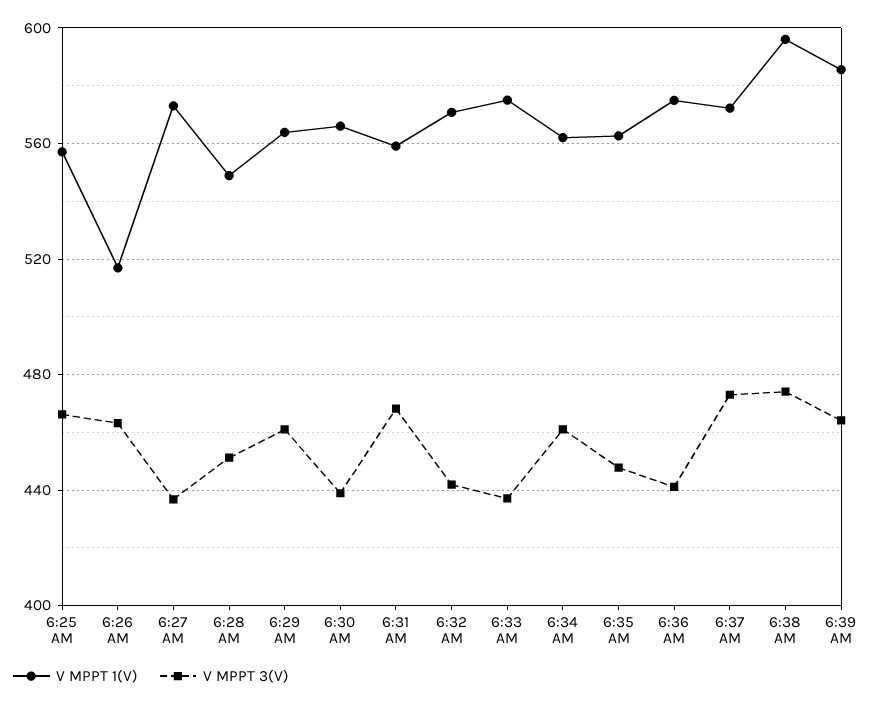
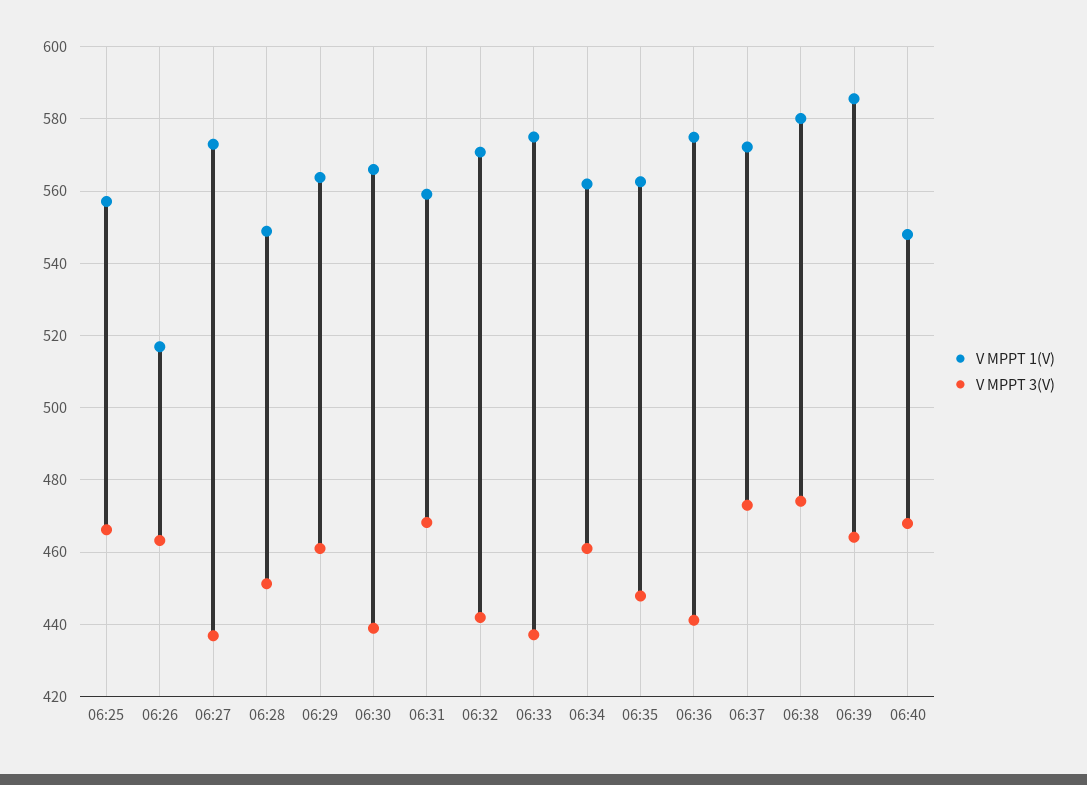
V MPPT 1(V), 6:38 AM: 595 -> 580
V MPPT 1(V), 06:40: none -> 548
V MPPT 3(V), 06:40: none -> 468

